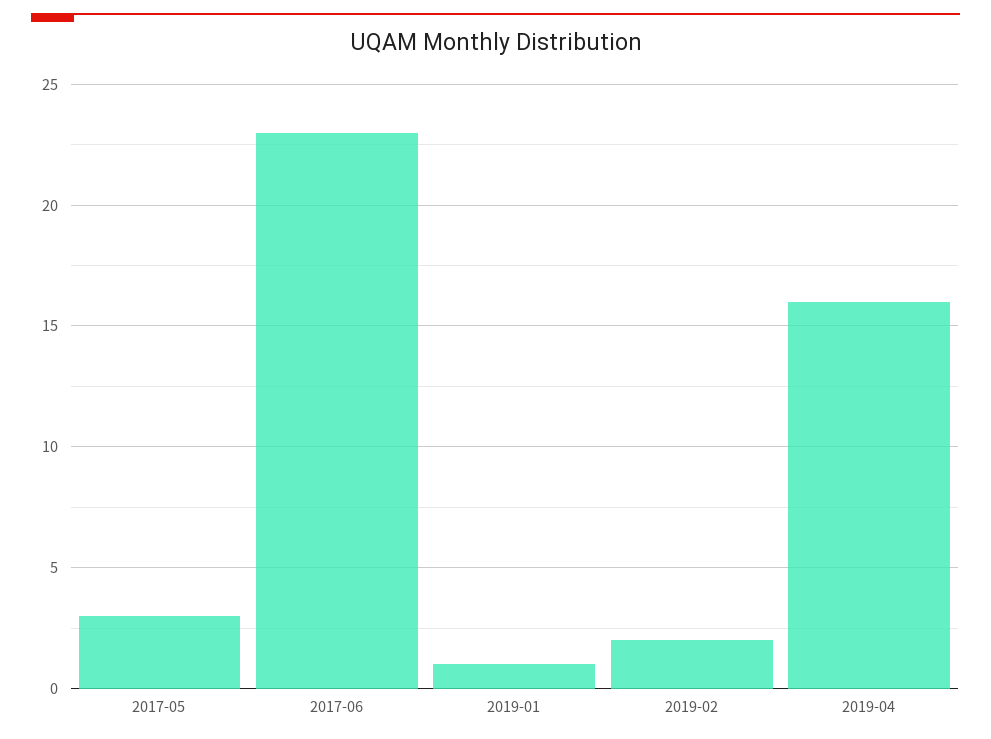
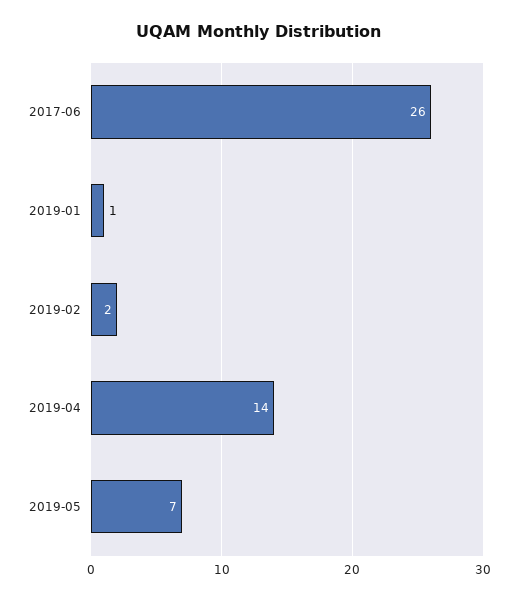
2017-05: 3 -> none
2017-06: 23 -> 26
2019-04: 16 -> 14
2019-05: none -> 7

